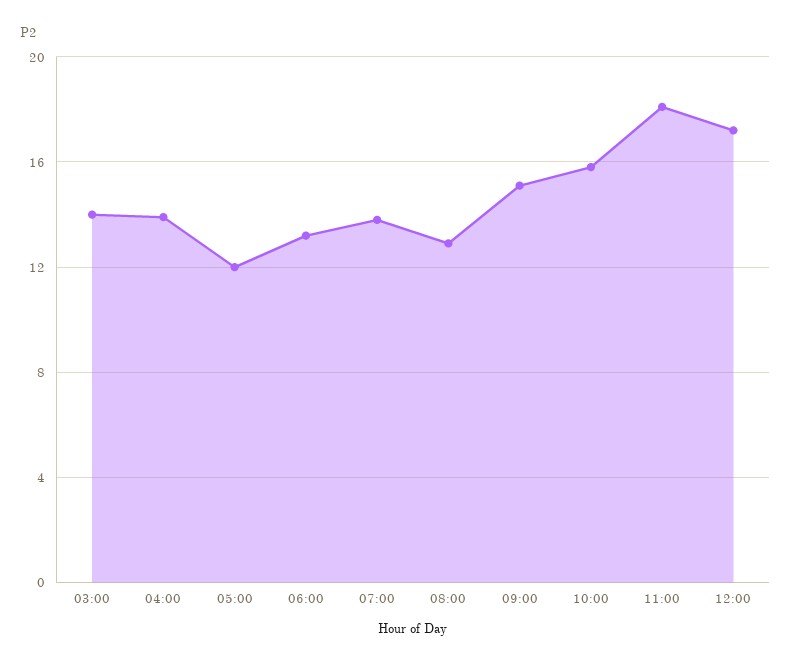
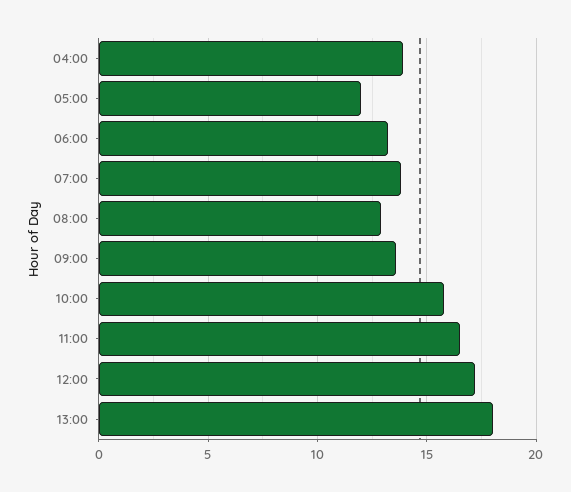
03:00: 14 -> none
09:00: 15 -> 13.5
11:00: 18 -> 16.5
13:00: none -> 18

